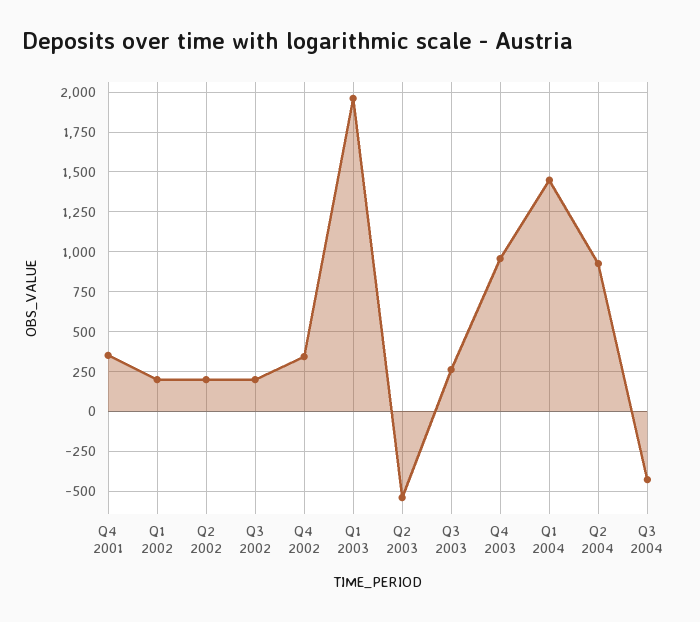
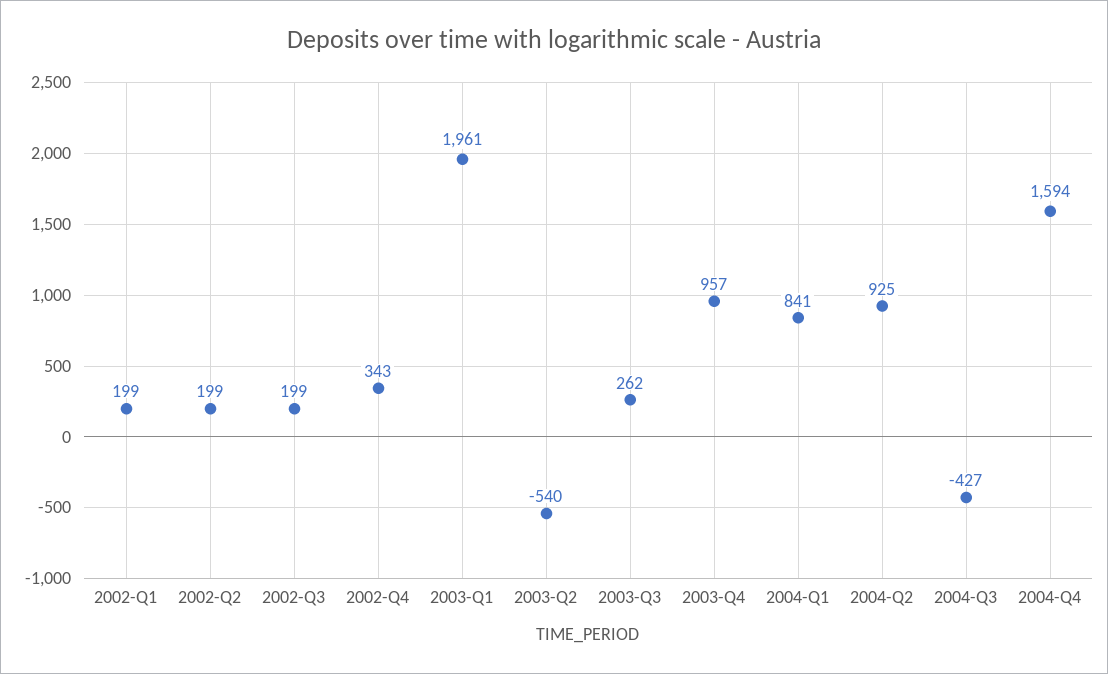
Q4 2001: 350 -> none
Q1 2004: 1450 -> 841
2004-Q4: none -> 1594

